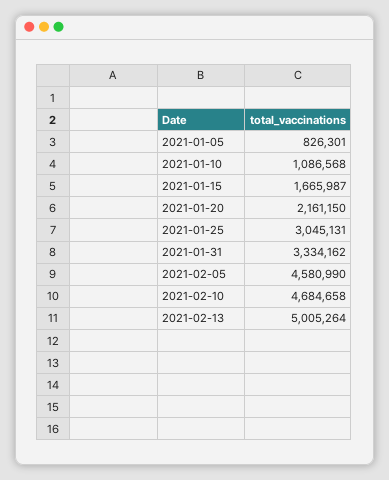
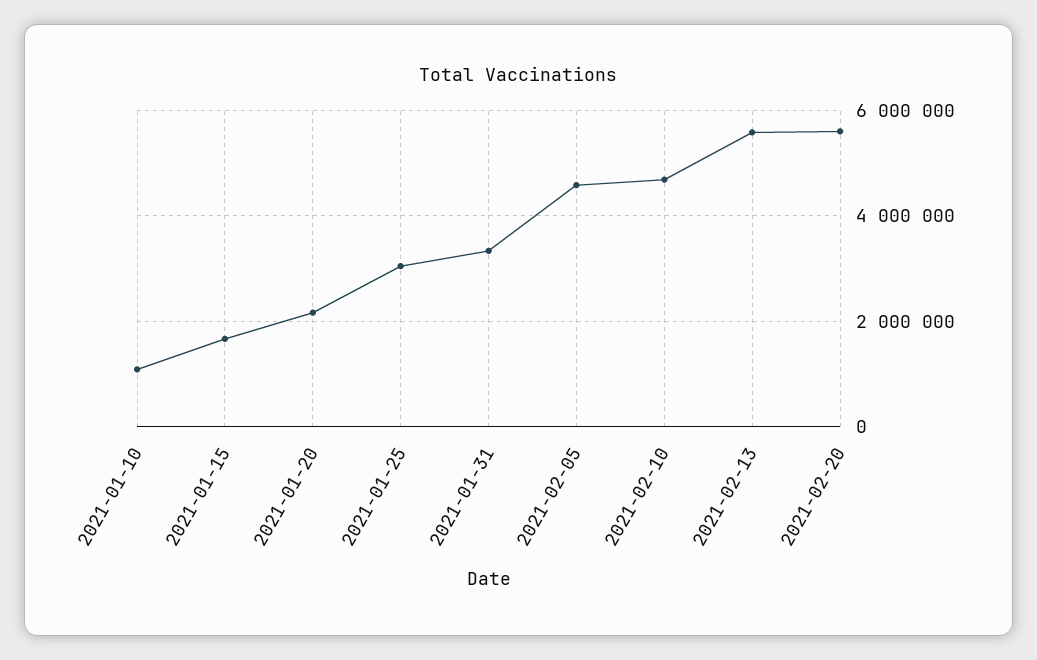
2021-01-05: 826301 -> none
2021-02-13: 5005264 -> 5600000
2021-02-20: none -> 5600000

